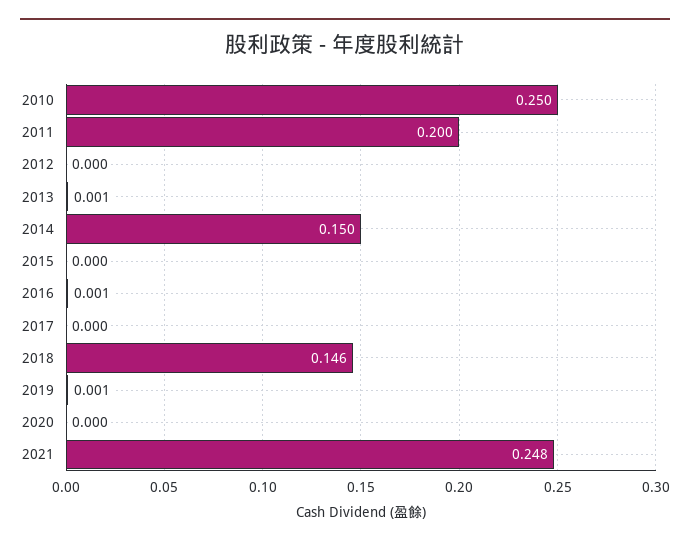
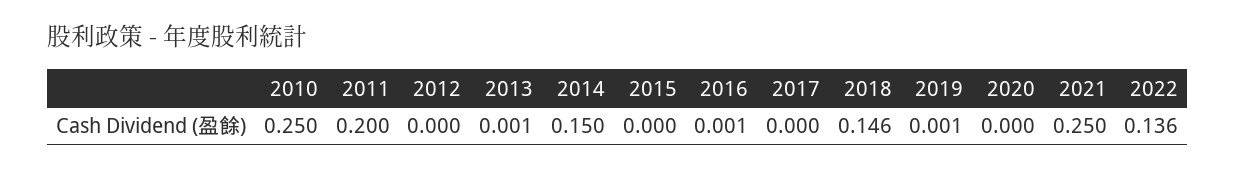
2021: 0.248 -> 0.25
2022: none -> 0.136

